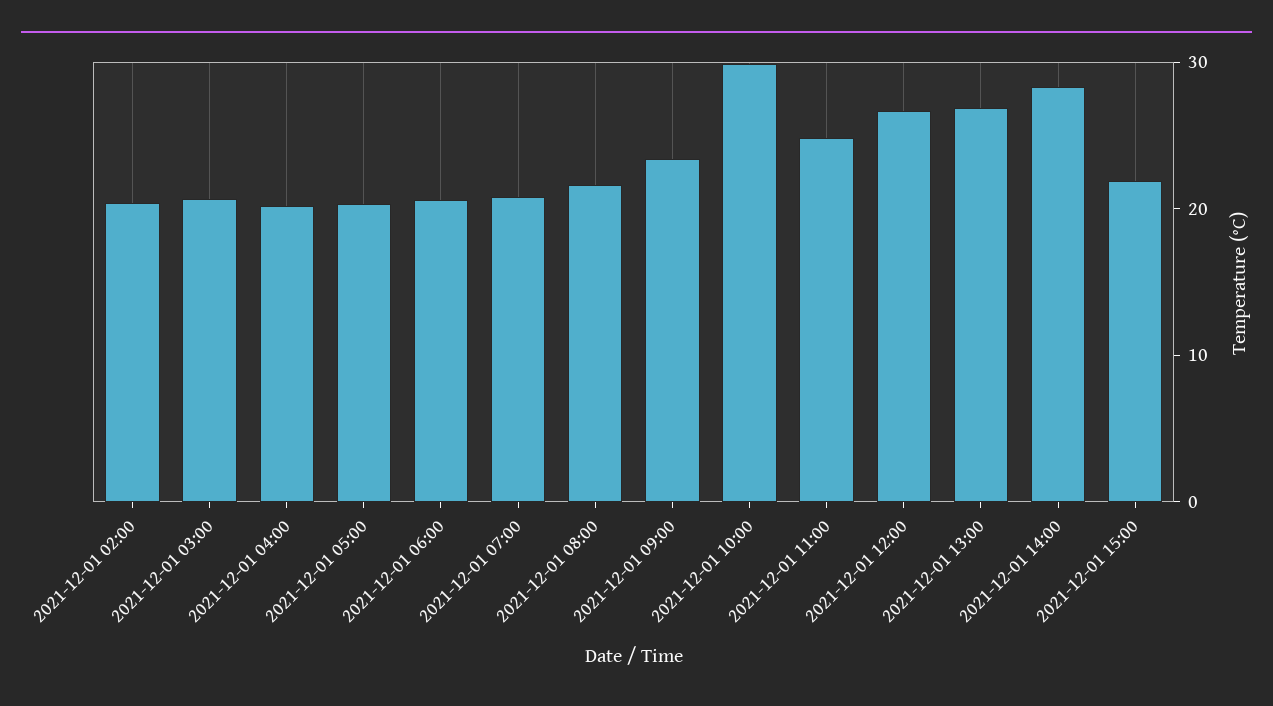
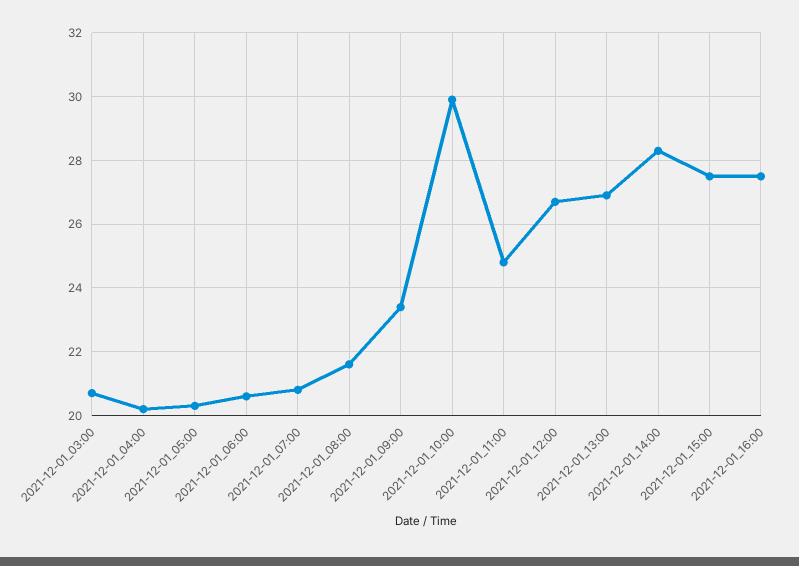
2021-12-01 02:00: 20 -> none
2021-12-01 15:00: 22 -> 27.5
2021-12-01_16:00: none -> 27.5

